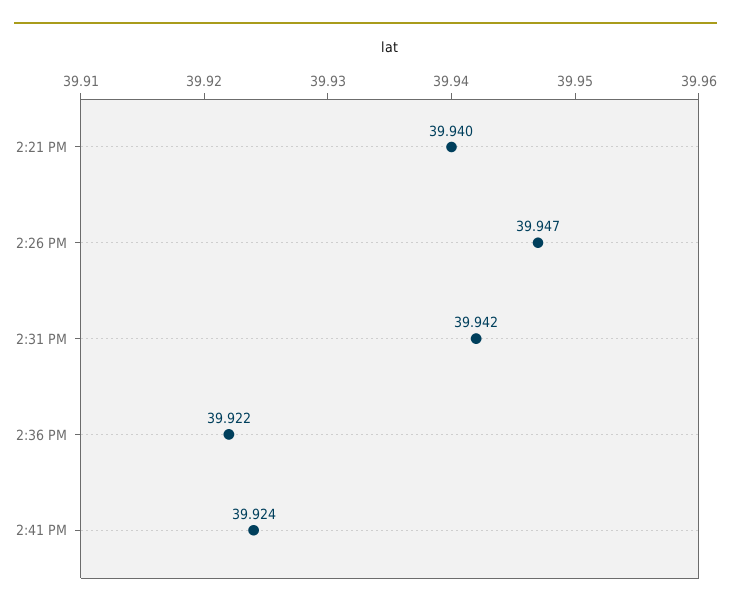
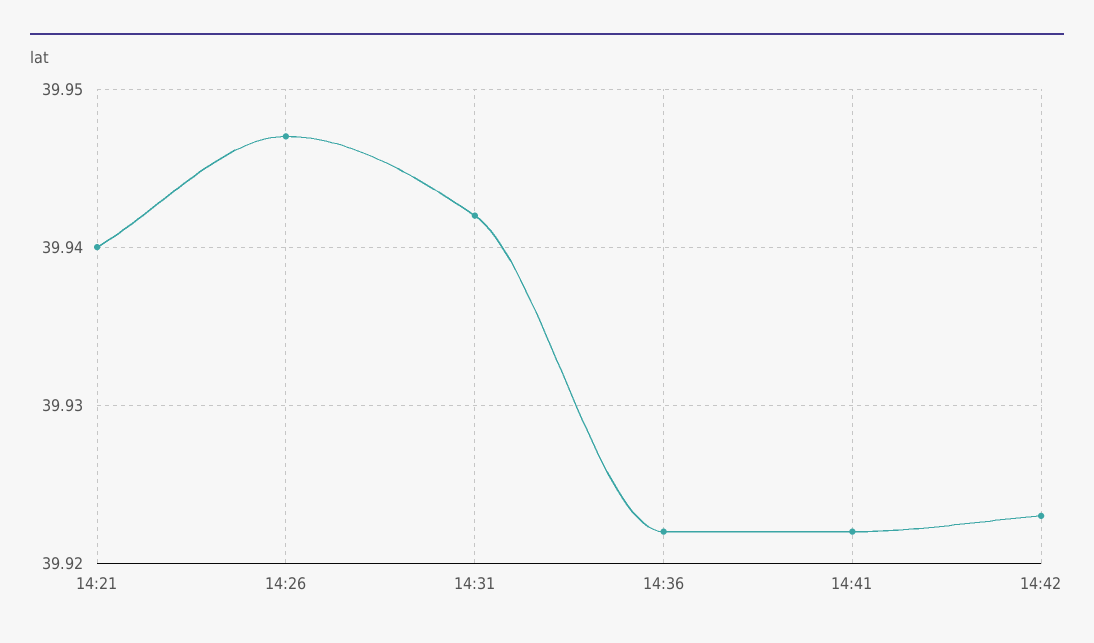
2:41 PM: 39.924 -> 39.922
14:42: none -> 39.923

